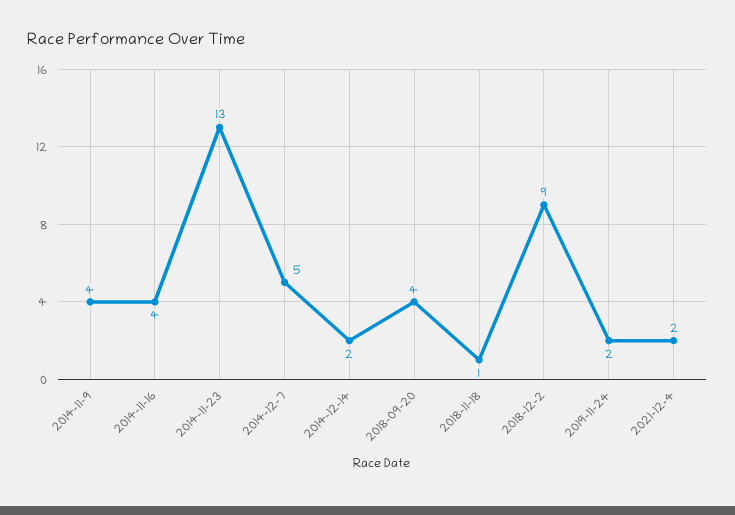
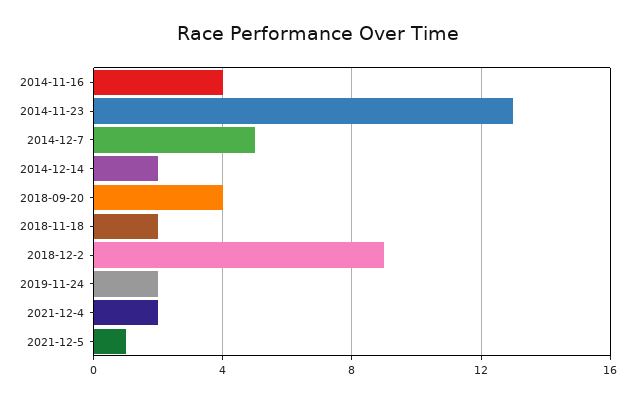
2014-11-9: 4 -> none
2018-11-18: 1 -> 2
2021-12-5: none -> 1

